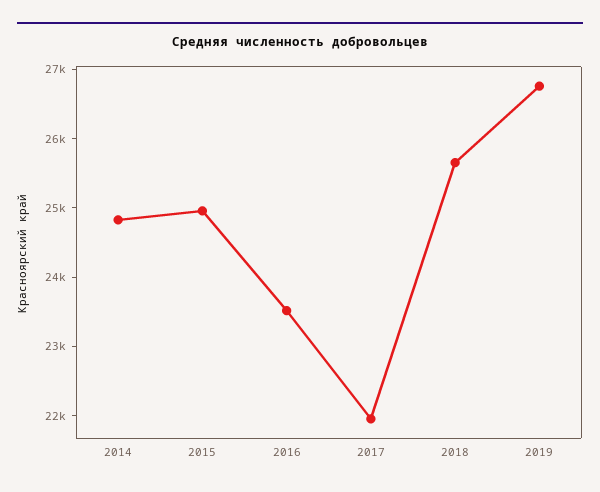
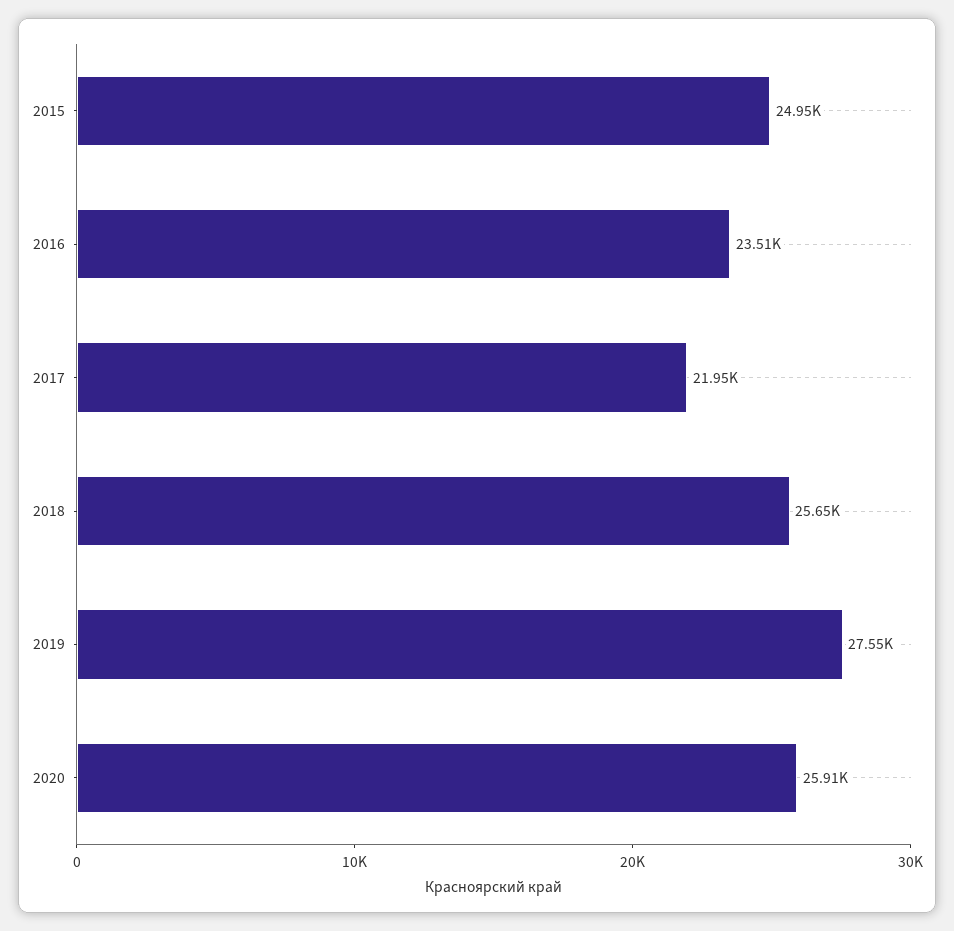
2014: 24800 -> none
2019: 26800 -> 27550
2020: none -> 25910

